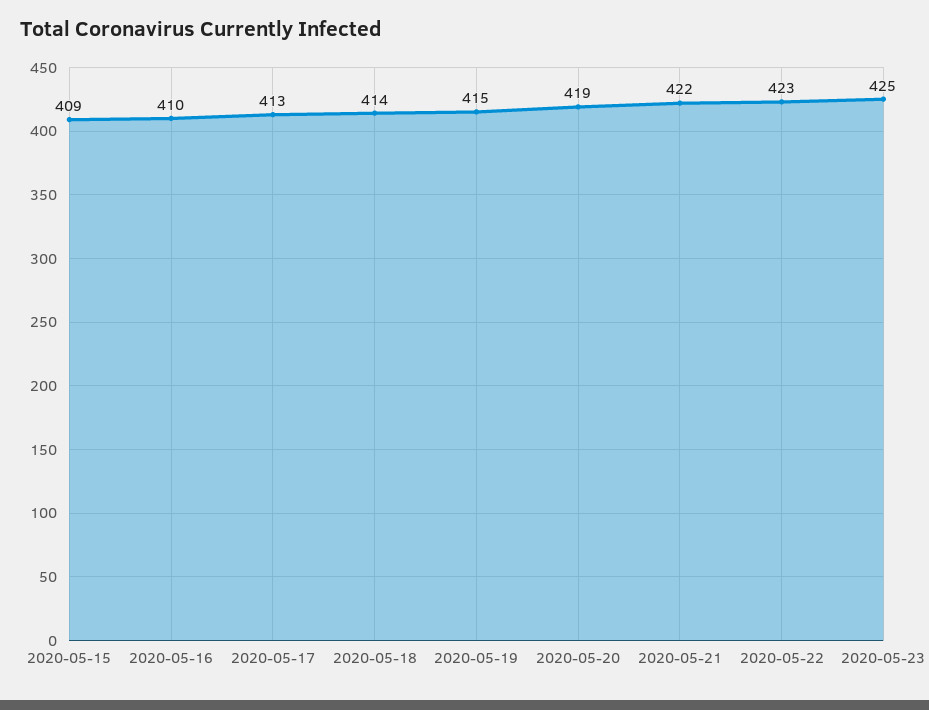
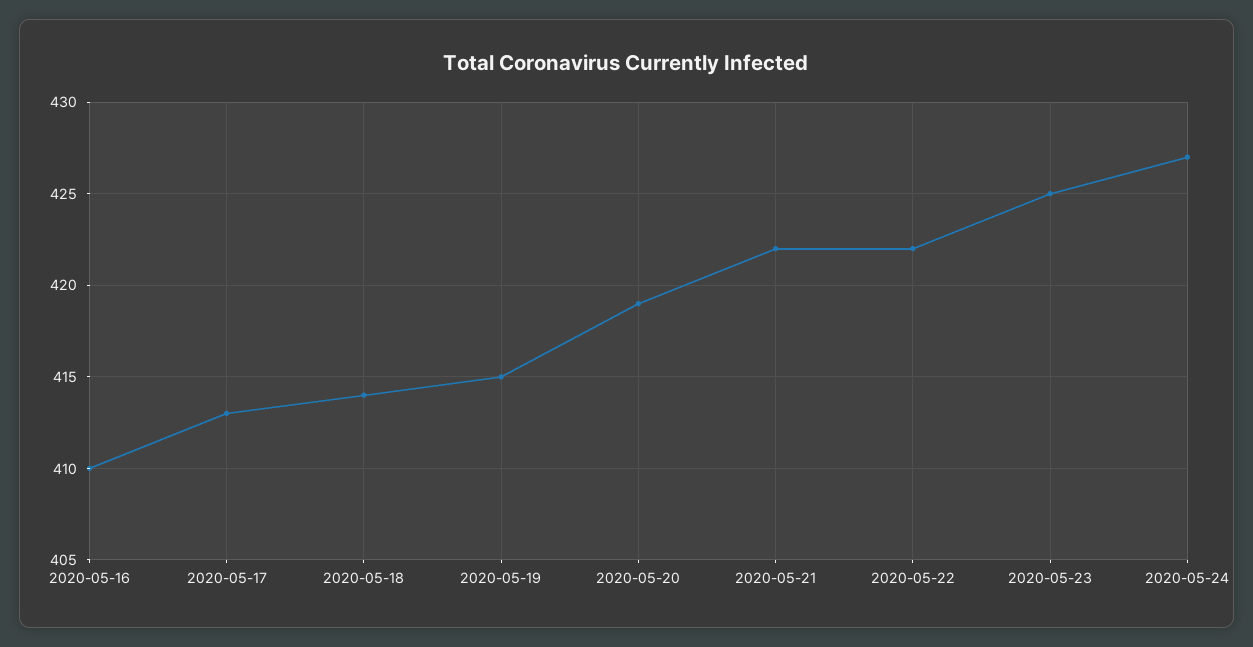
2020-05-15: 409 -> none
2020-05-22: 423 -> 422
2020-05-24: none -> 427

